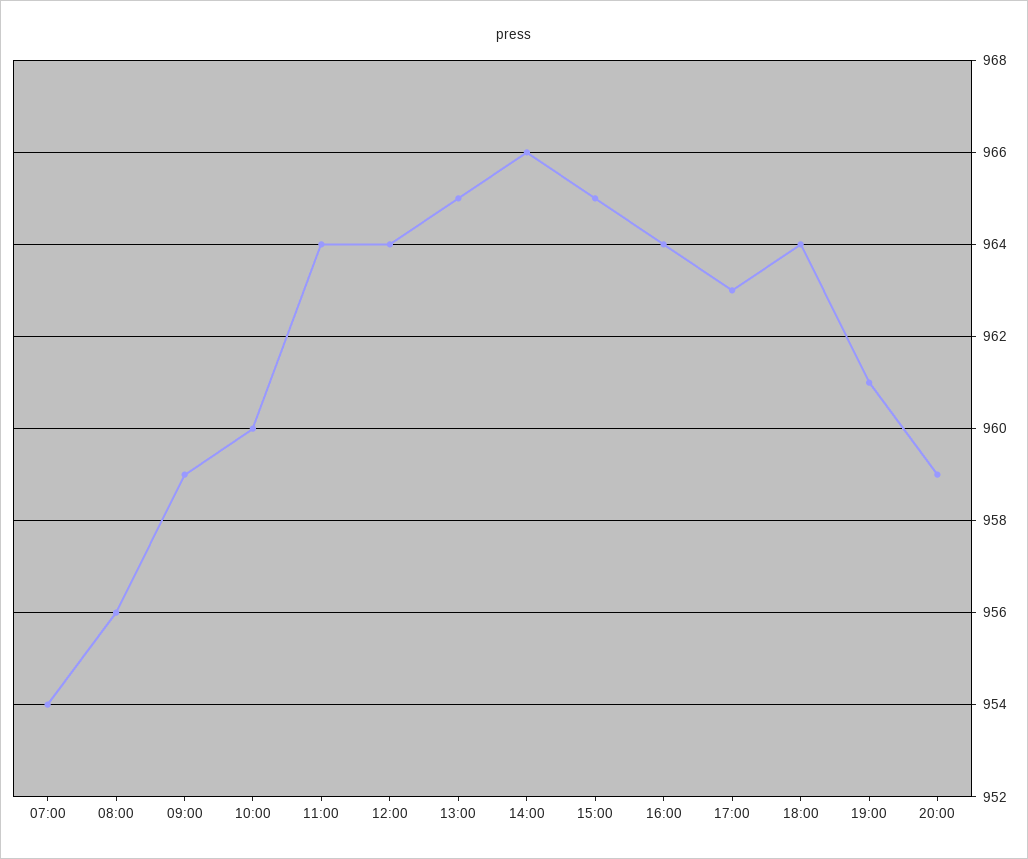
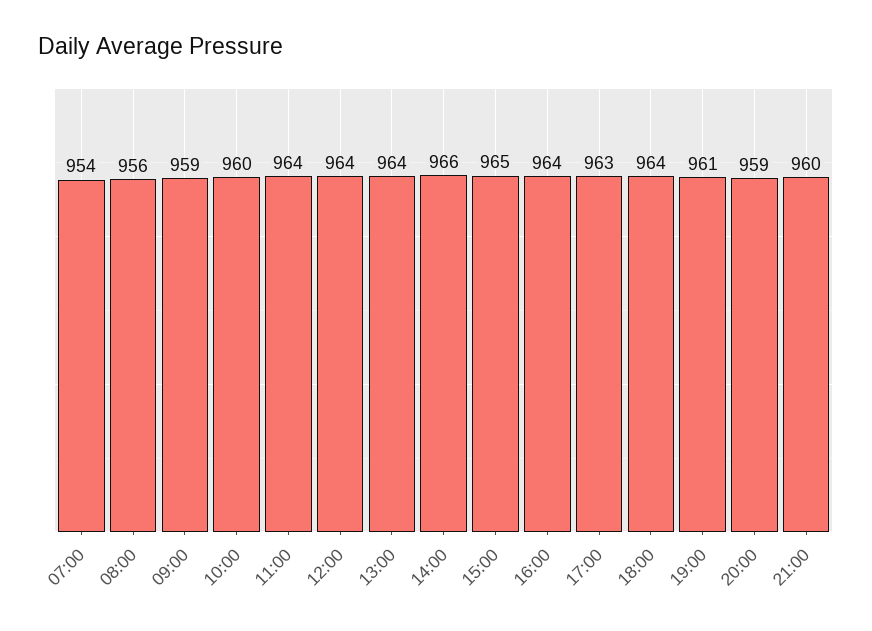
13:00: 965 -> 964
21:00: none -> 960

